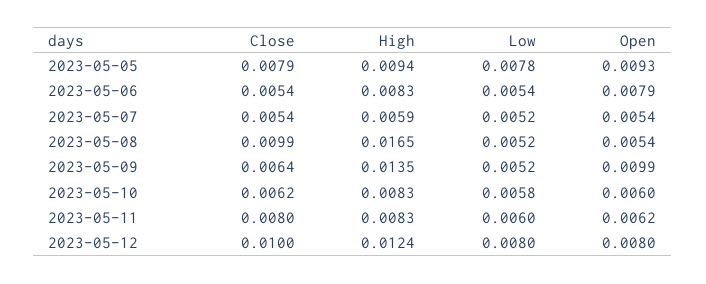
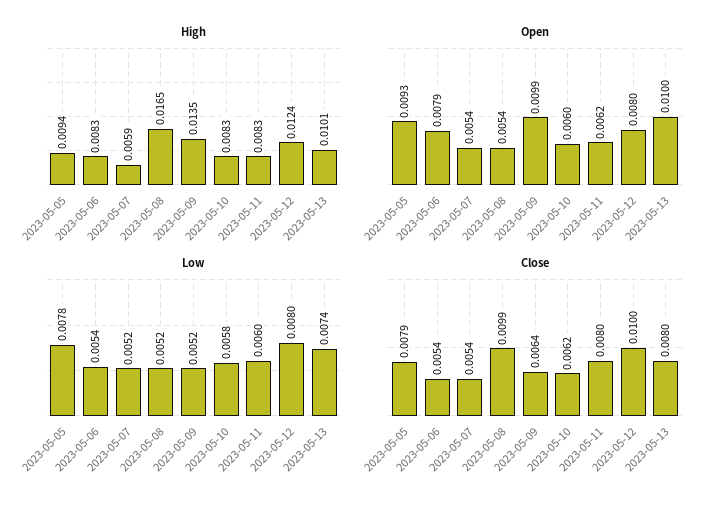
High, 2023-05-13: none -> 0.0101
Open, 2023-05-13: none -> 0.01
Low, 2023-05-13: none -> 0.0074
Close, 2023-05-13: none -> 0.008

